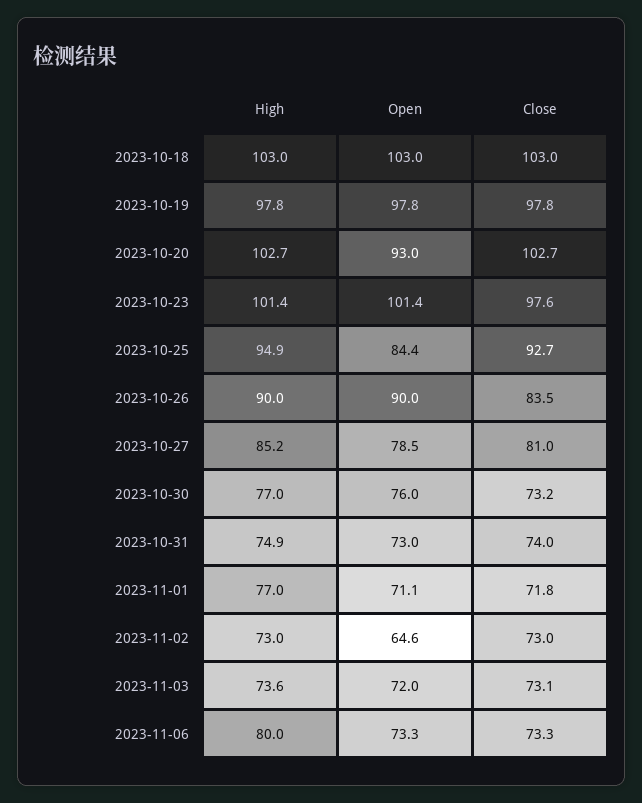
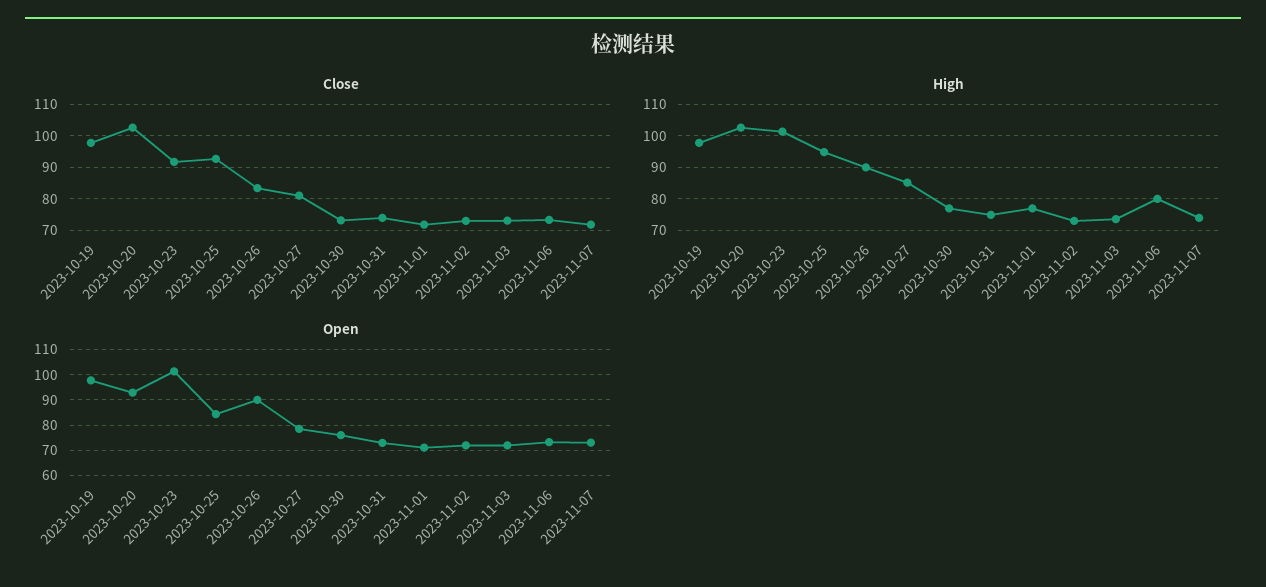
High, 2023-10-18: 103 -> none
Open, 2023-10-18: 103 -> none
Close, 2023-10-18: 103 -> none
Close, 2023-10-23: 97.6 -> 92
Open, 2023-11-02: 64.6 -> 72.5
Close, 2023-11-07: none -> 72
High, 2023-11-07: none -> 74
Open, 2023-11-07: none -> 72.5

